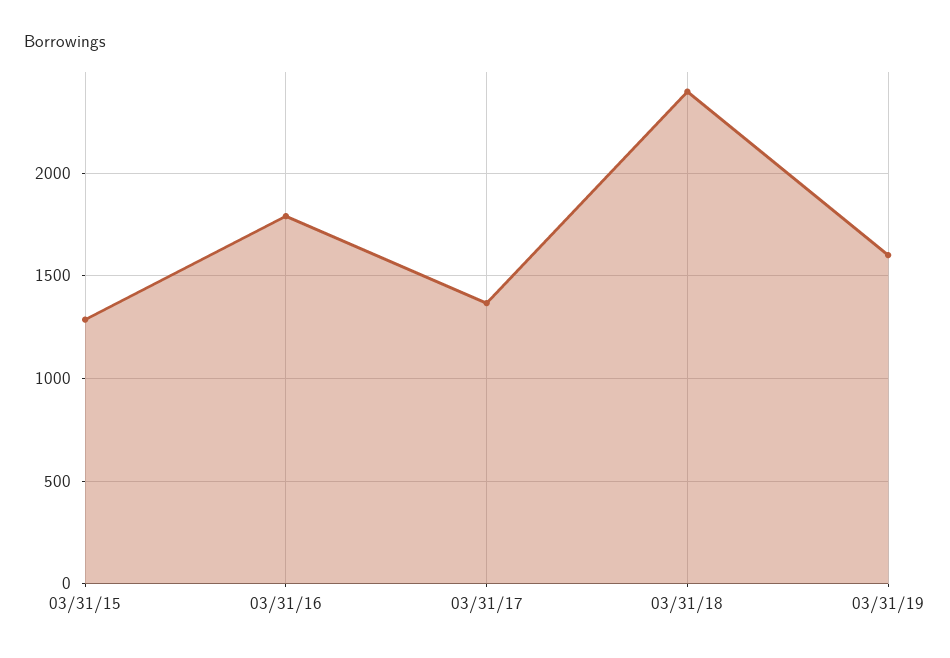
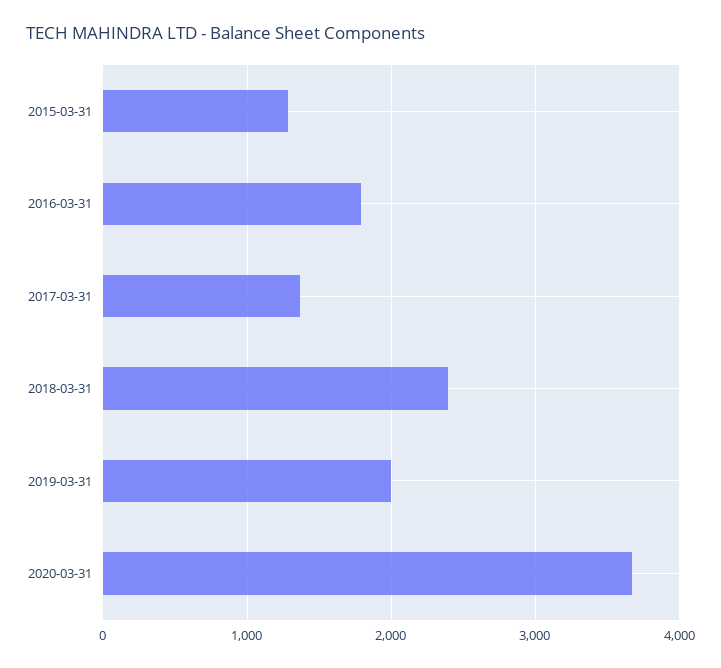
03/31/19: 1600 -> 2000
2020-03-31: none -> 3700

